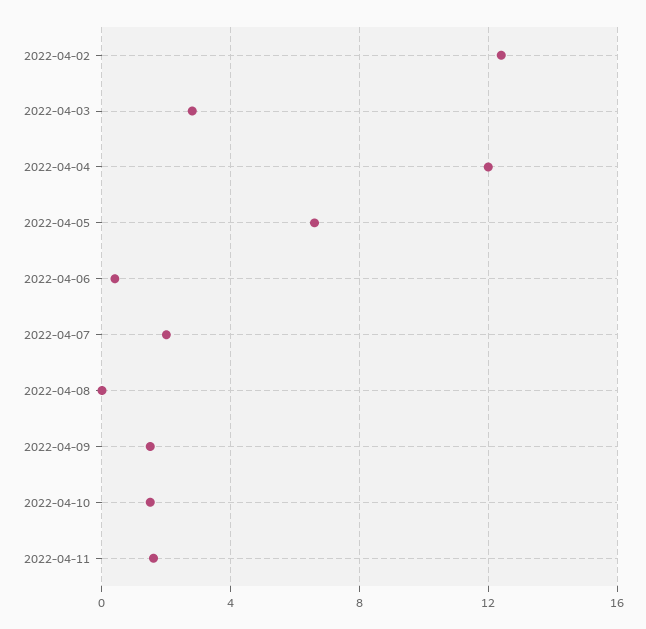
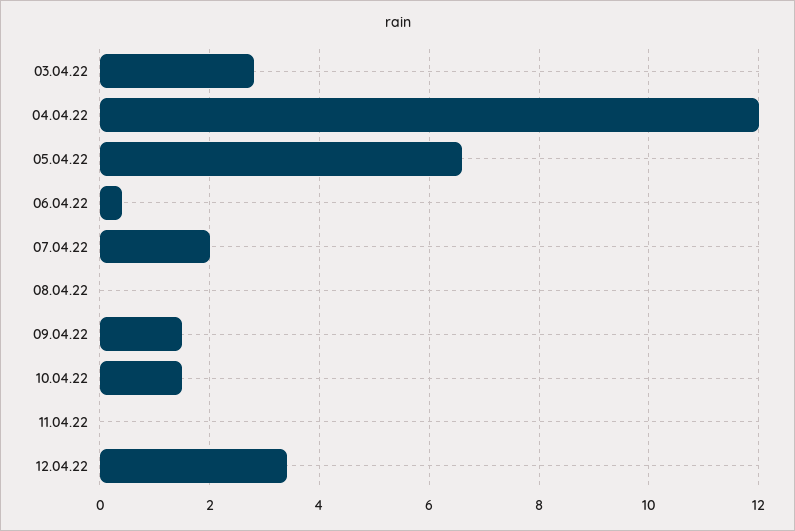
2022-04-02: 12.5 -> none
2022-04-11: 1.5 -> 0
12.04.22: none -> 3.5

